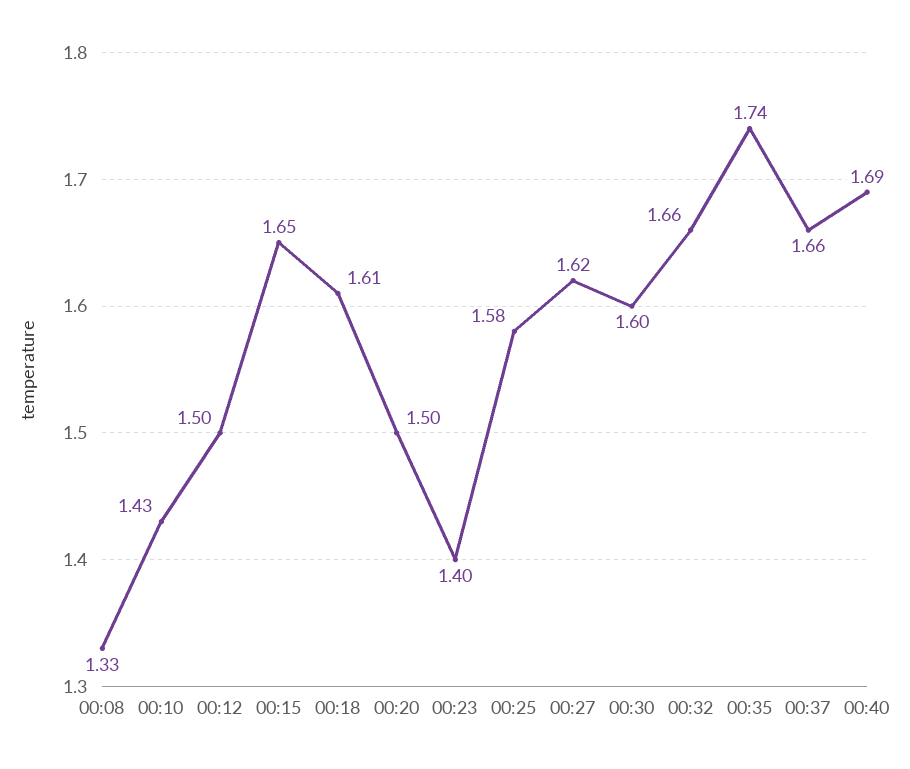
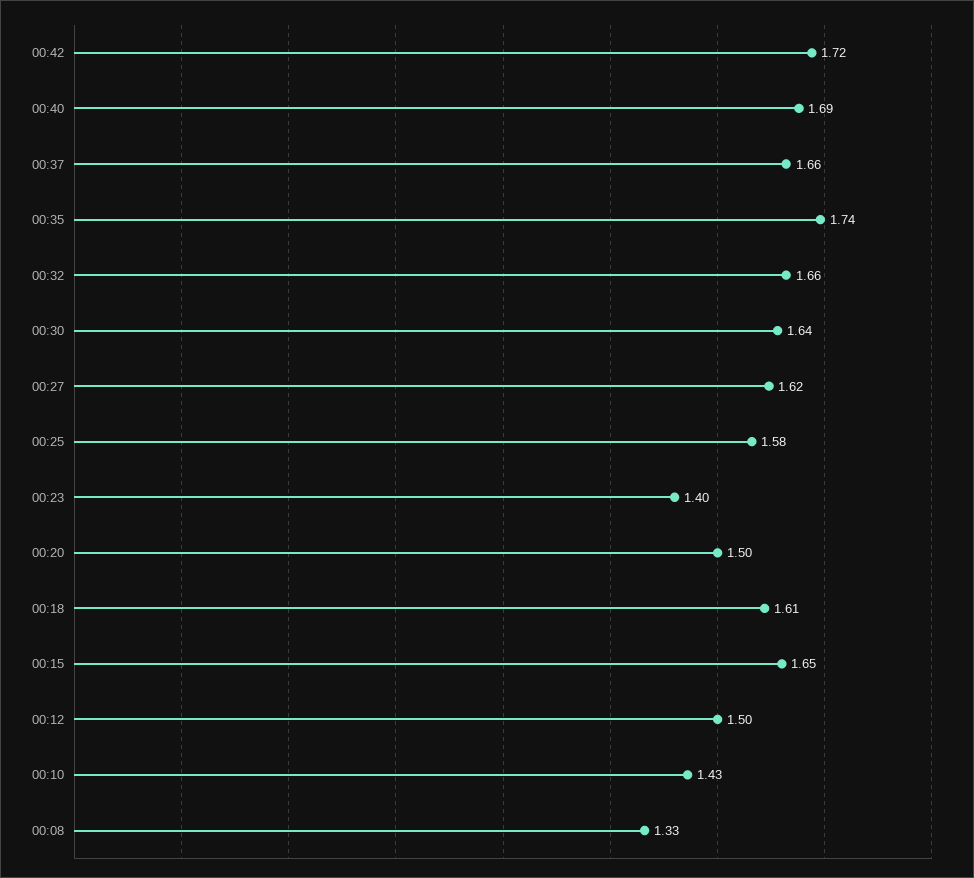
00:30: 1.6 -> 1.64
00:42: none -> 1.72

